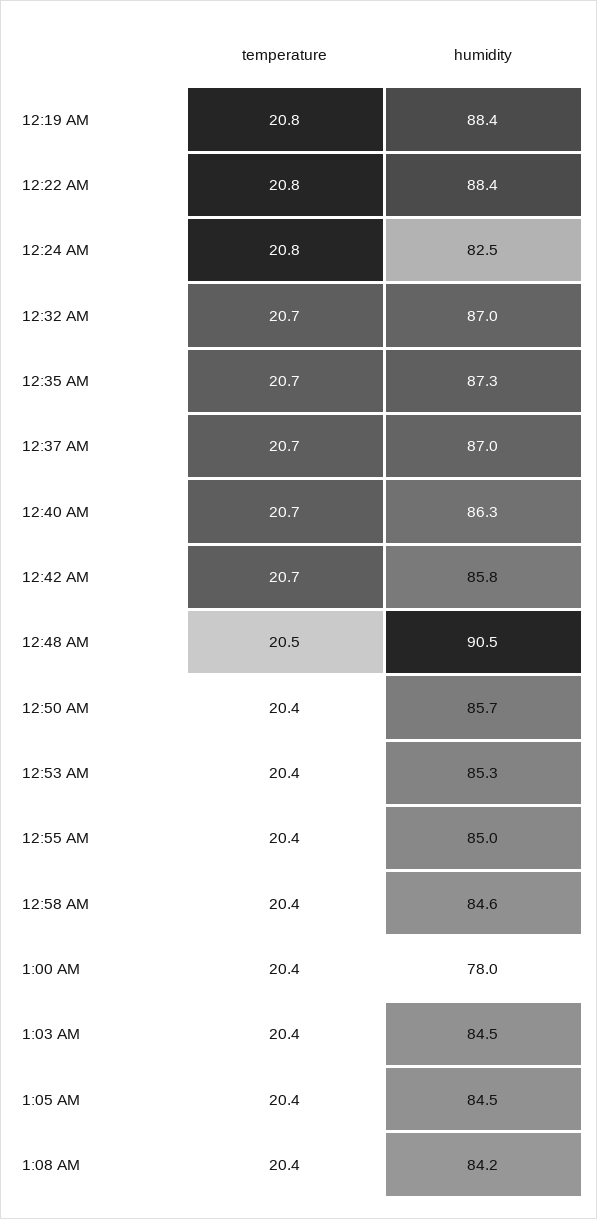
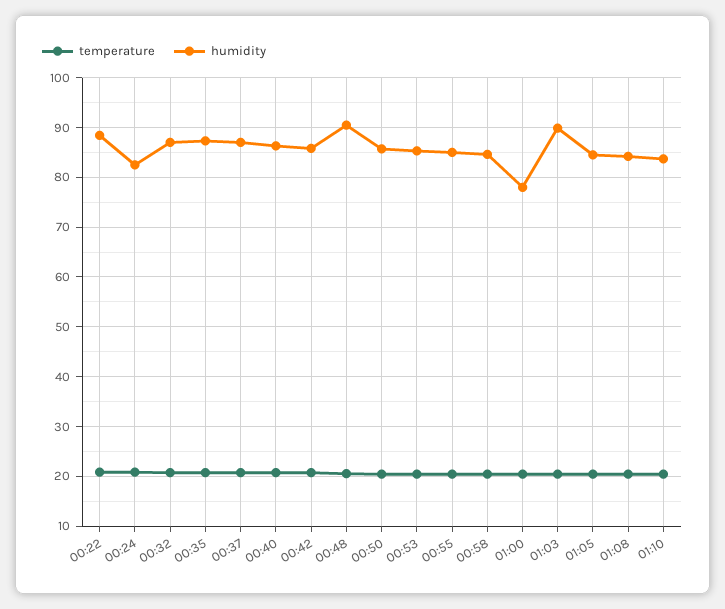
temperature, 12:19 AM: 20.8 -> none
humidity, 12:19 AM: 88.4 -> none
humidity, 1:03 AM: 84.5 -> 90
temperature, 01:10: none -> 20
humidity, 01:10: none -> 84

